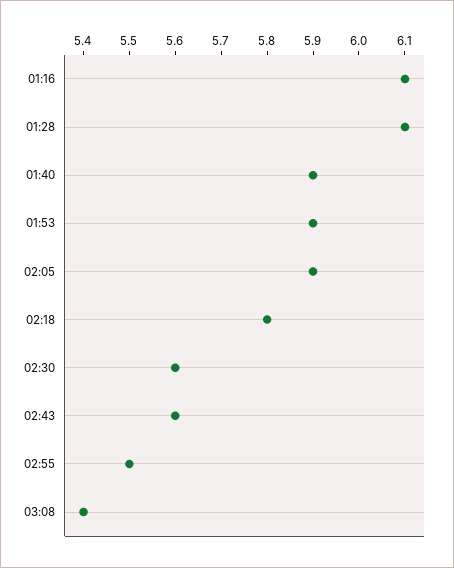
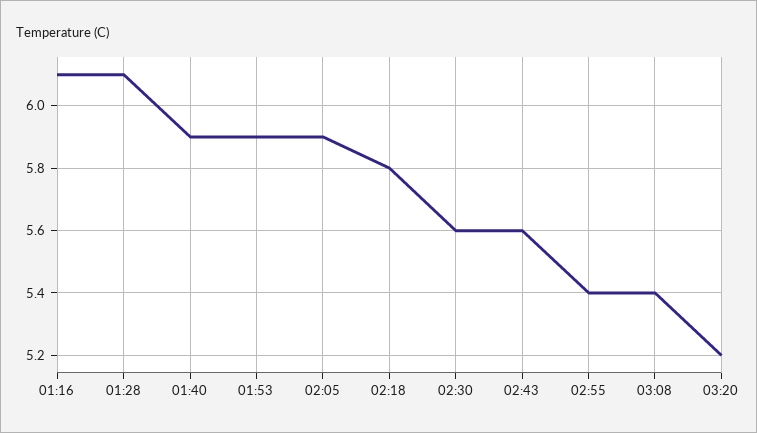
02:55: 5.5 -> 5.4
03:20: none -> 5.2

